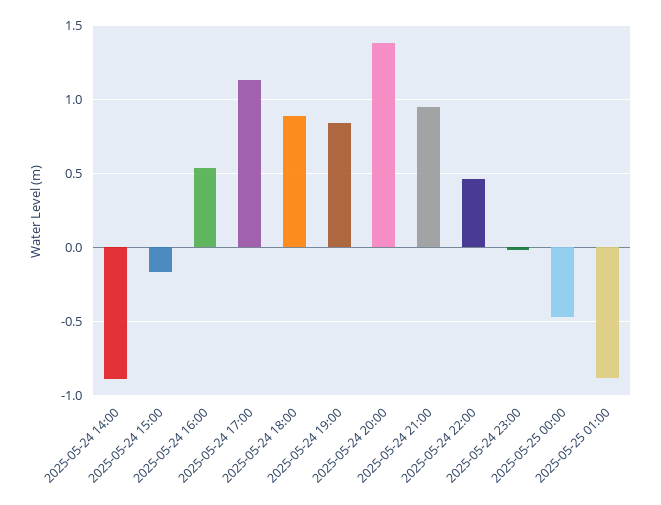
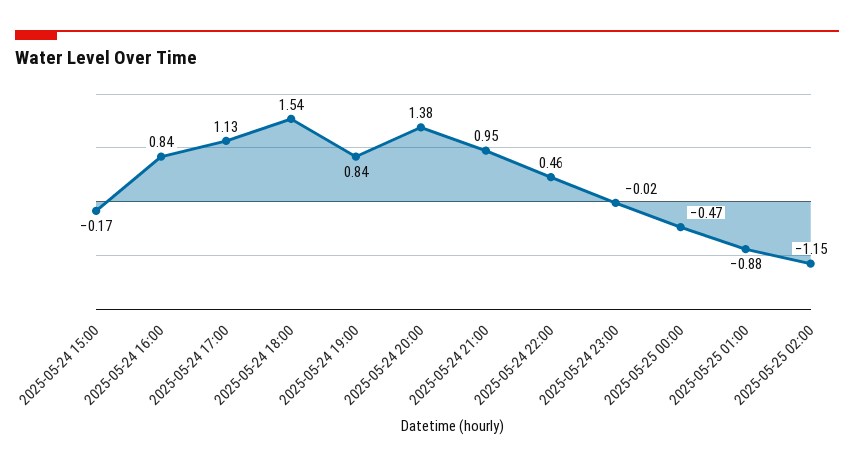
2025-05-24 14:00: -0.9 -> none
2025-05-24 16:00: 0.55 -> 0.84
2025-05-24 18:00: 0.9 -> 1.54
2025-05-25 02:00: none -> -1.15

